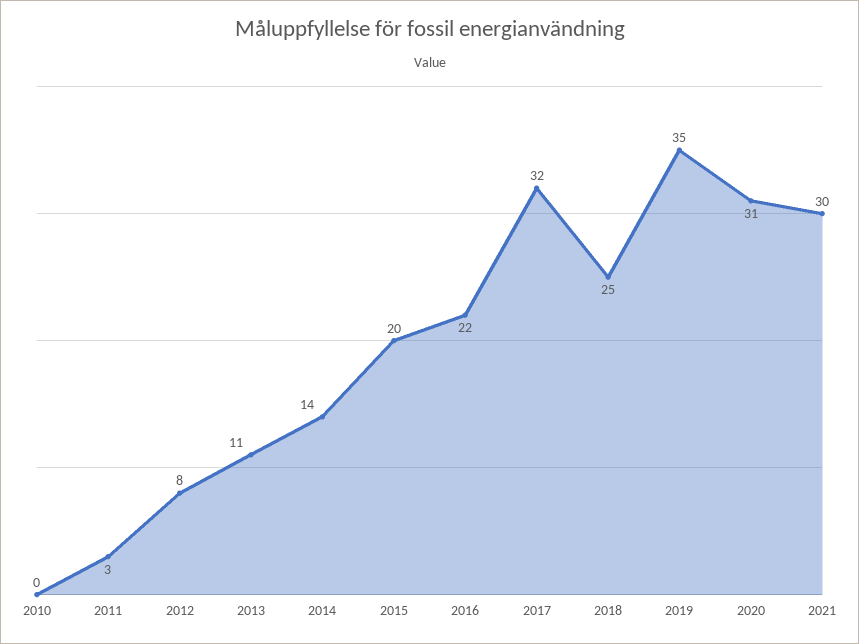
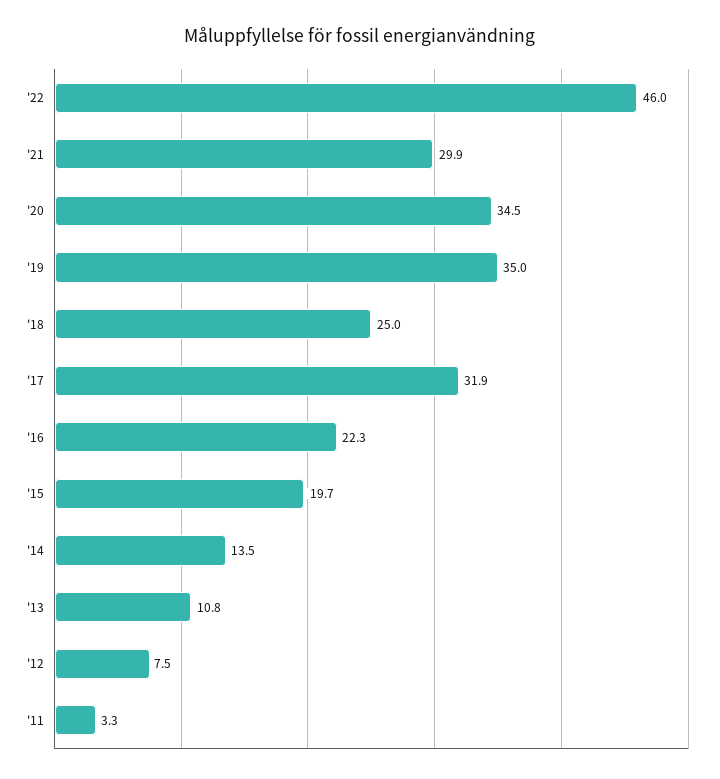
2010: 0 -> none
2020: 31 -> 34.5
'22: none -> 46

